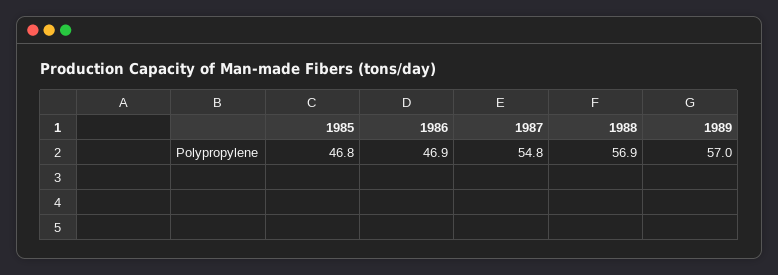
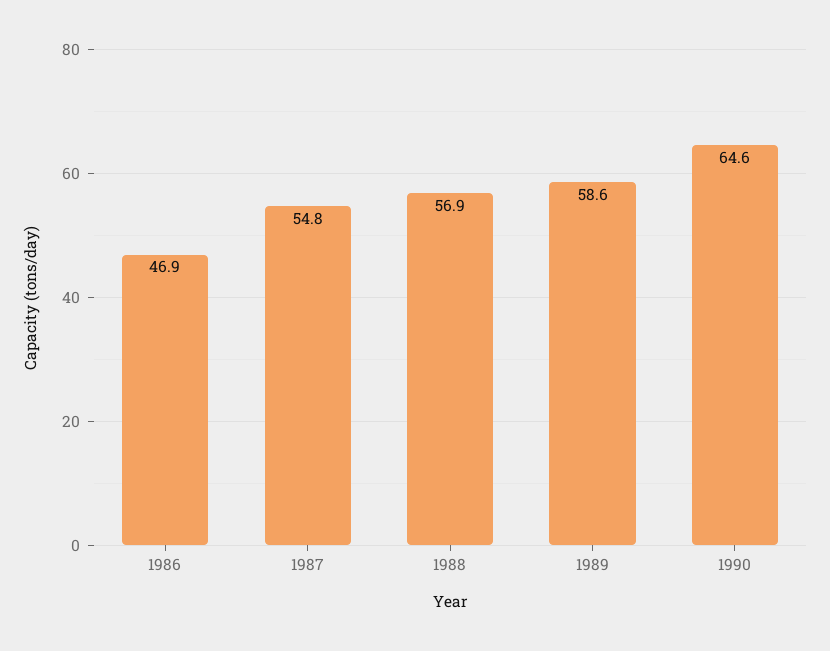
1985: 46.8 -> none
1989: 57 -> 58.6
1990: none -> 64.6

